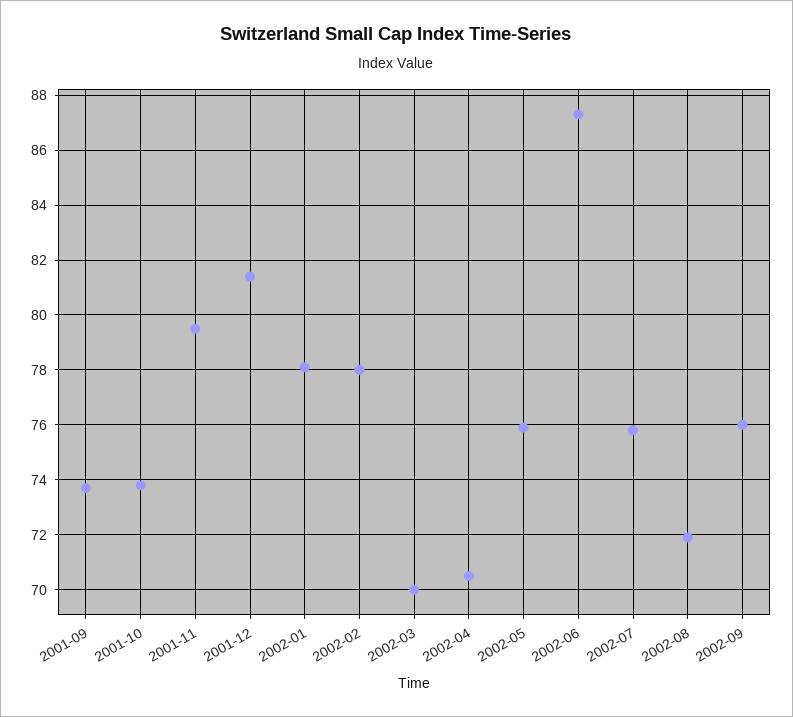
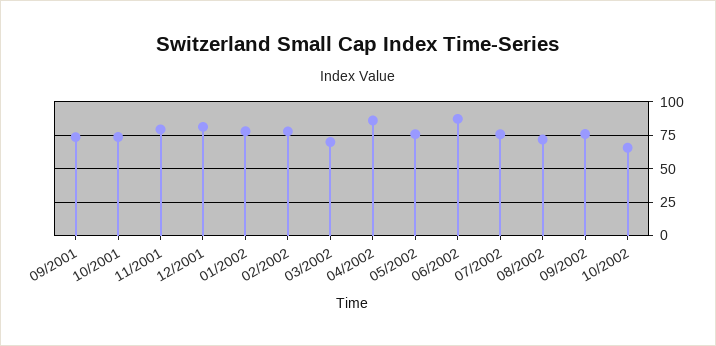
2002-04: 70.5 -> 85
10/2002: none -> 65

